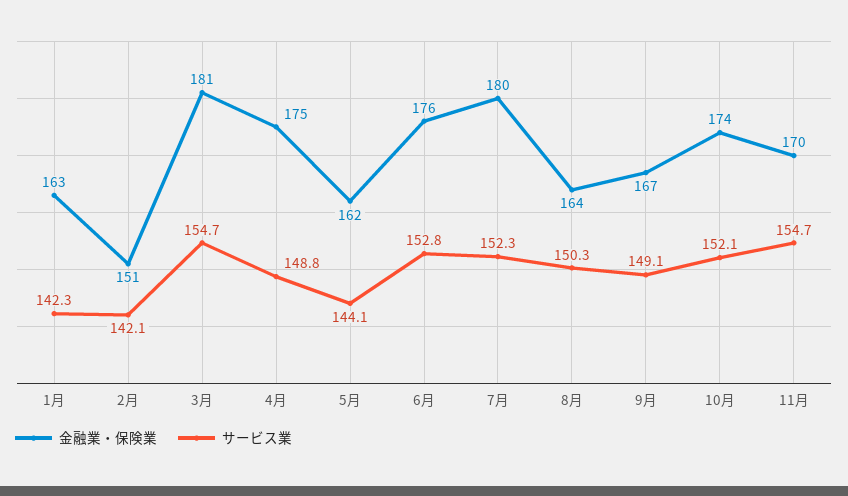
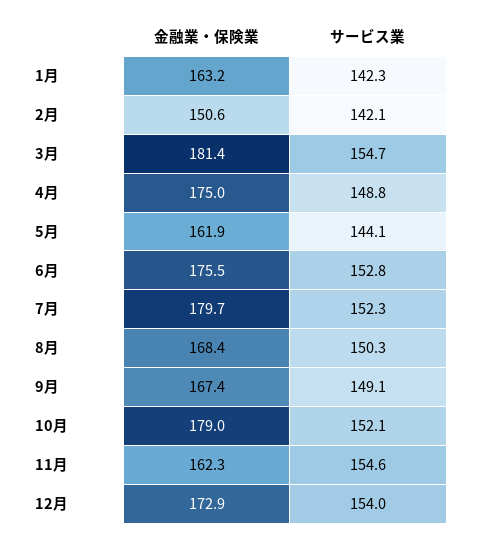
金融業・保険業, 8月: 164 -> 168.4
金融業・保険業, 10月: 174 -> 179
金融業・保険業, 11月: 170 -> 162.3
サービス業, 11月: 154.7 -> 154.6
金融業・保険業, 12月: none -> 172.9
サービス業, 12月: none -> 154

